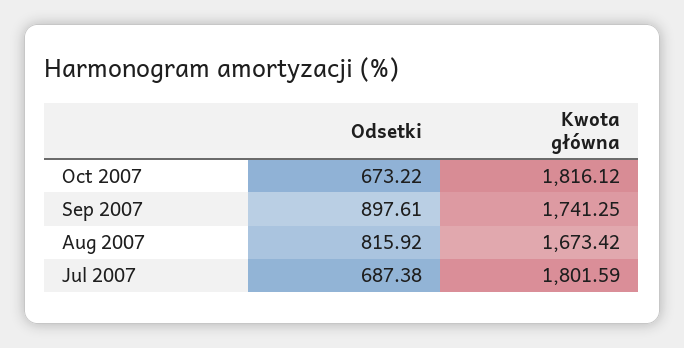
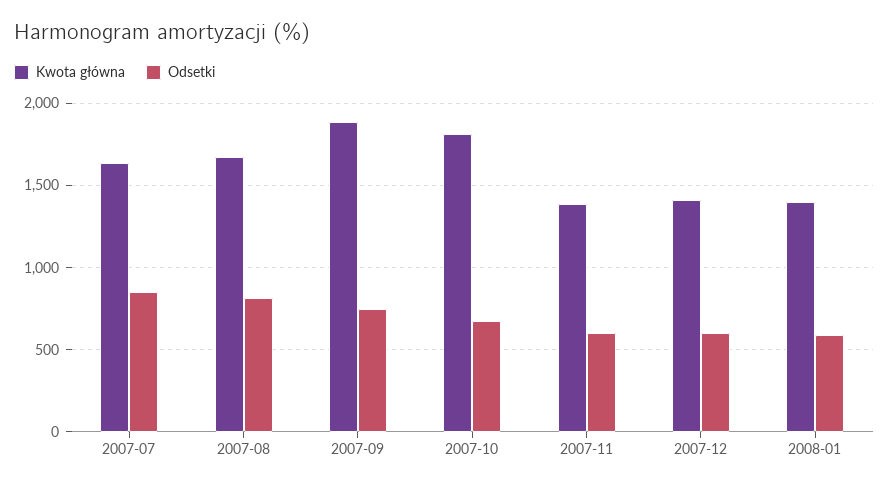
Odsetki, Sep 2007: 897.61 -> 750
Kwota główna, Sep 2007: 1741.25 -> 1900
Odsetki, Jul 2007: 687.38 -> 850
Kwota główna, Jul 2007: 1801.59 -> 1650
Kwota główna, 2007-11: none -> 1400
Odsetki, 2007-11: none -> 600
Kwota główna, 2007-12: none -> 1400
Odsetki, 2007-12: none -> 600
Kwota główna, 2008-01: none -> 1400
Odsetki, 2008-01: none -> 600

